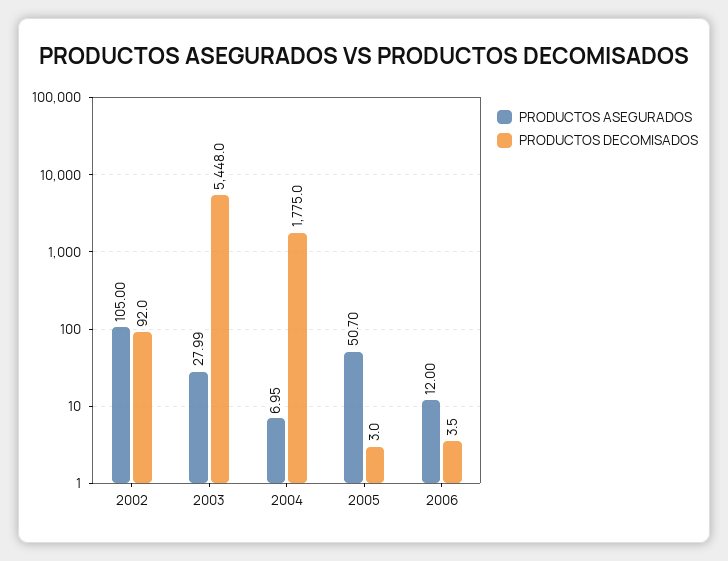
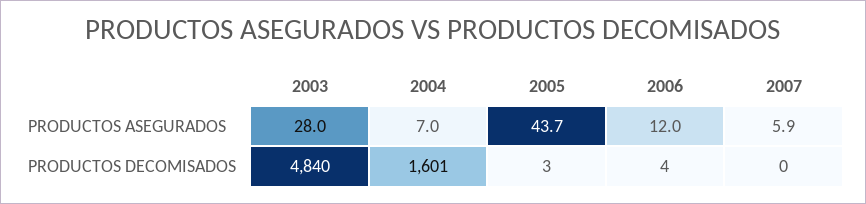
PRODUCTOS ASEGURADOS, 2002: 105 -> none
PRODUCTOS DECOMISADOS, 2002: 92 -> none
PRODUCTOS DECOMISADOS, 2003: 5448 -> 4840
PRODUCTOS DECOMISADOS, 2004: 1775 -> 1601
PRODUCTOS ASEGURADOS, 2005: 50.7 -> 43.7
PRODUCTOS ASEGURADOS, 2007: none -> 5.9
PRODUCTOS DECOMISADOS, 2007: none -> 0

